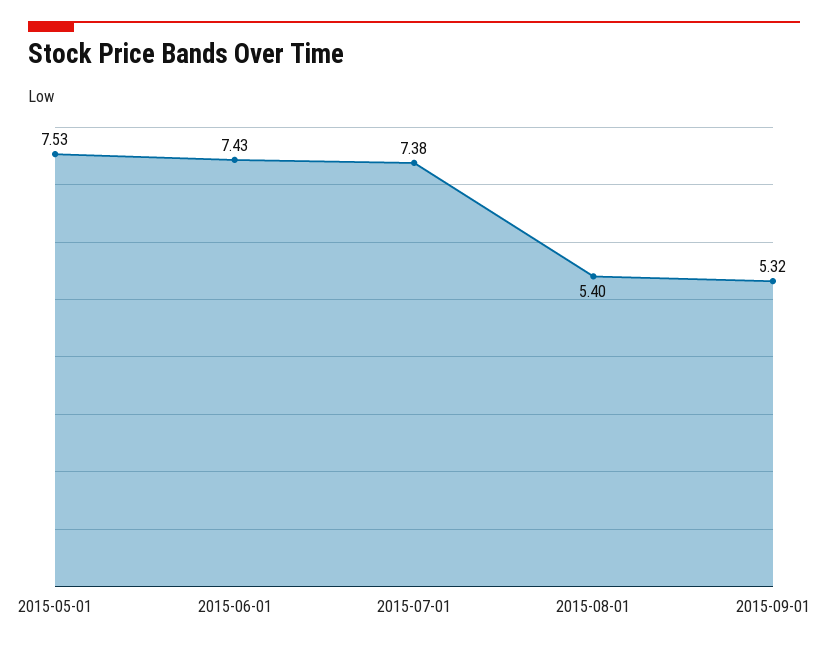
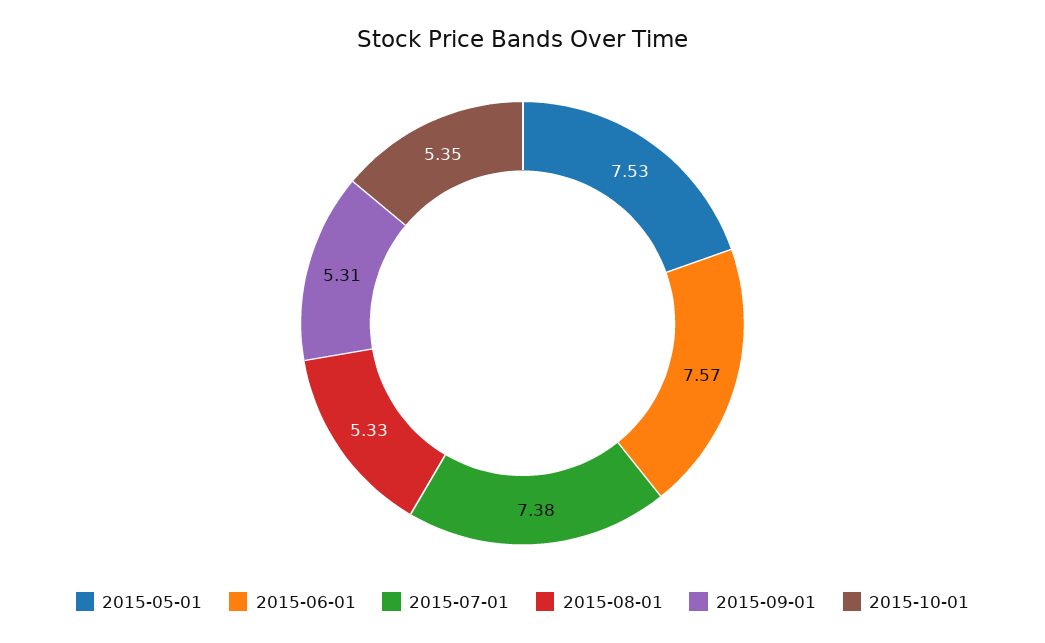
2015-06-01: 7.43 -> 7.57
2015-08-01: 5.4 -> 5.33
2015-09-01: 5.32 -> 5.31
2015-10-01: none -> 5.35

